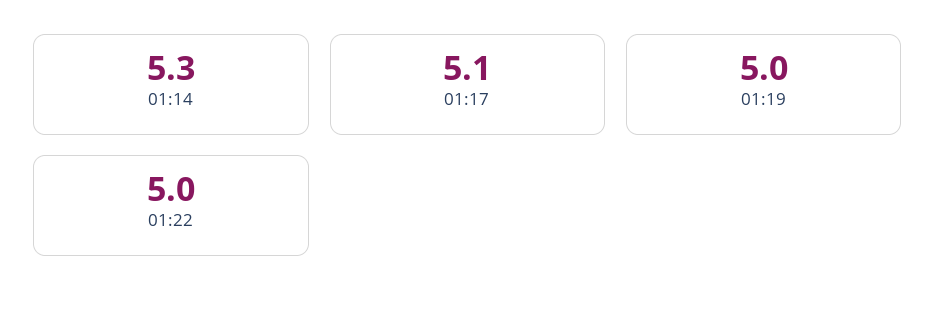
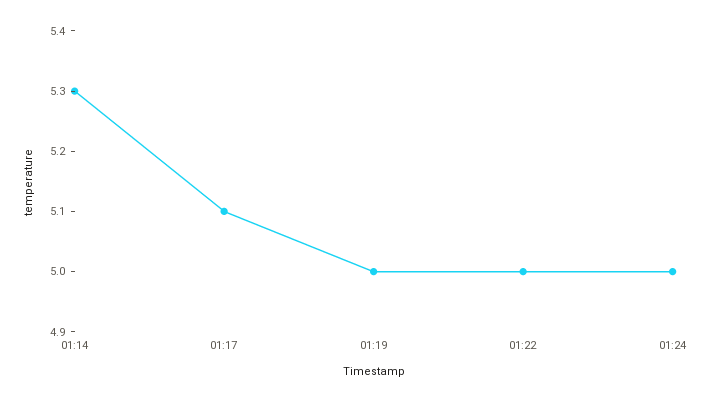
01:24: none -> 5

